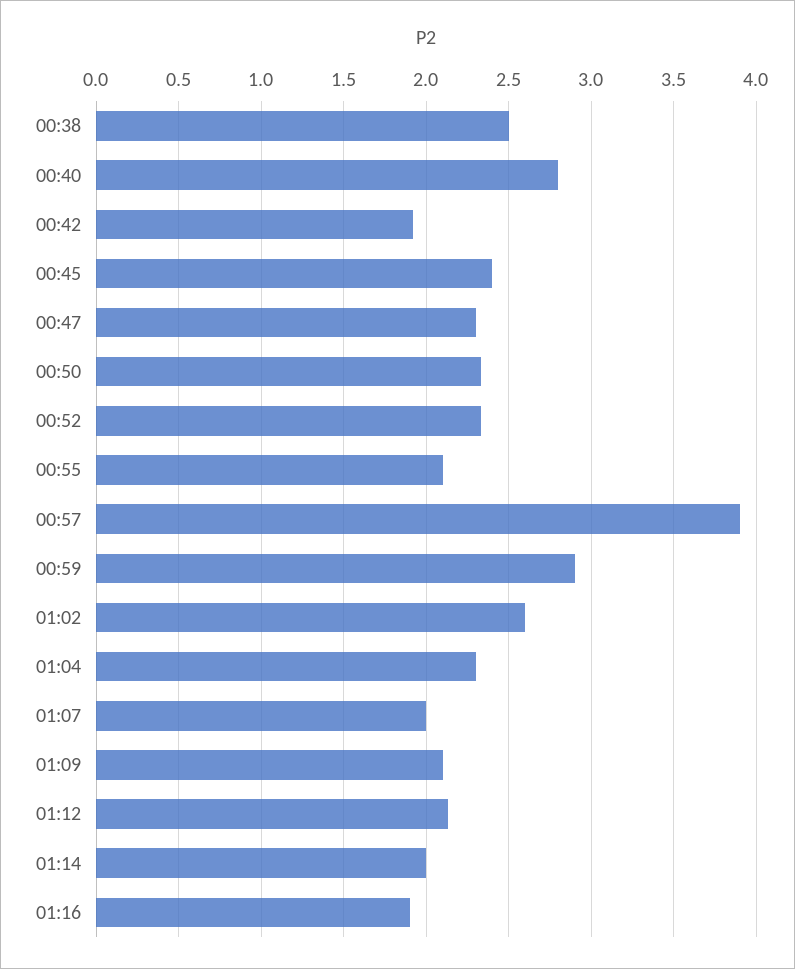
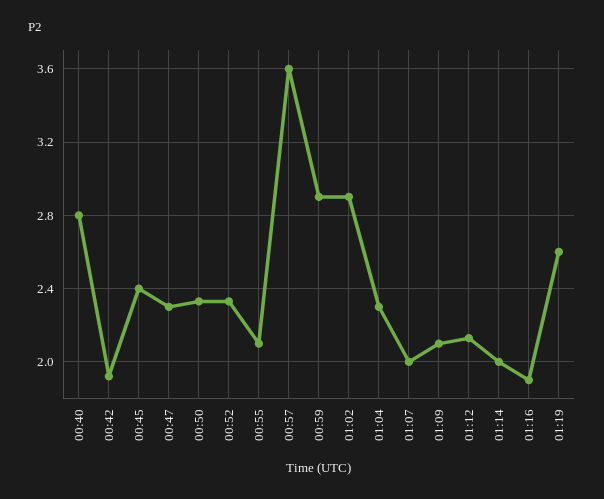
00:38: 2.5 -> none
00:57: 3.9 -> 3.6
01:02: 2.6 -> 2.9
01:19: none -> 2.6

